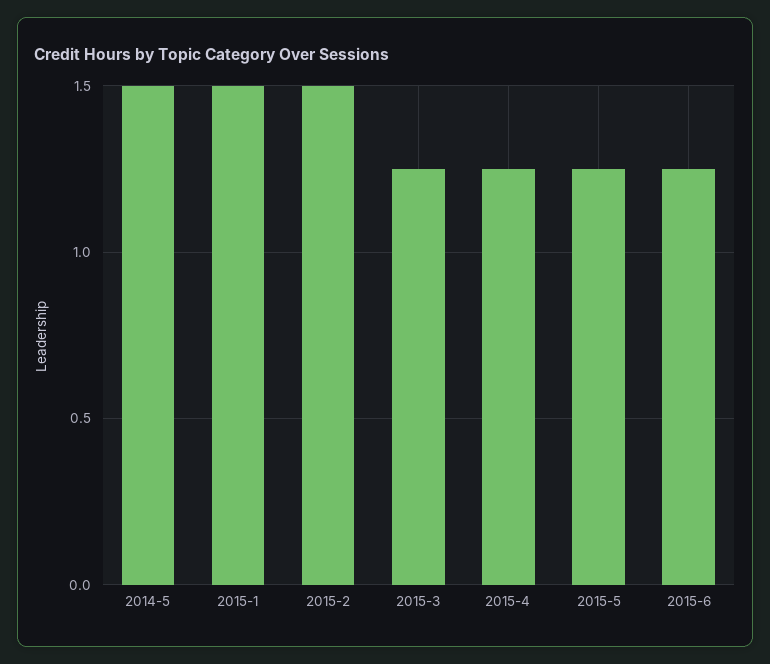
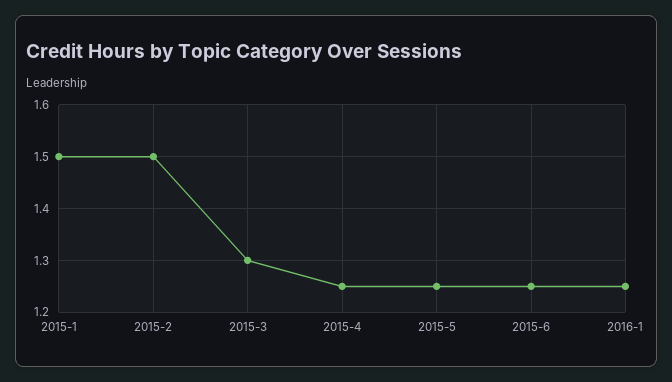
2014-5: 1.5 -> none
2015-3: 1.25 -> 1.3
2016-1: none -> 1.25

